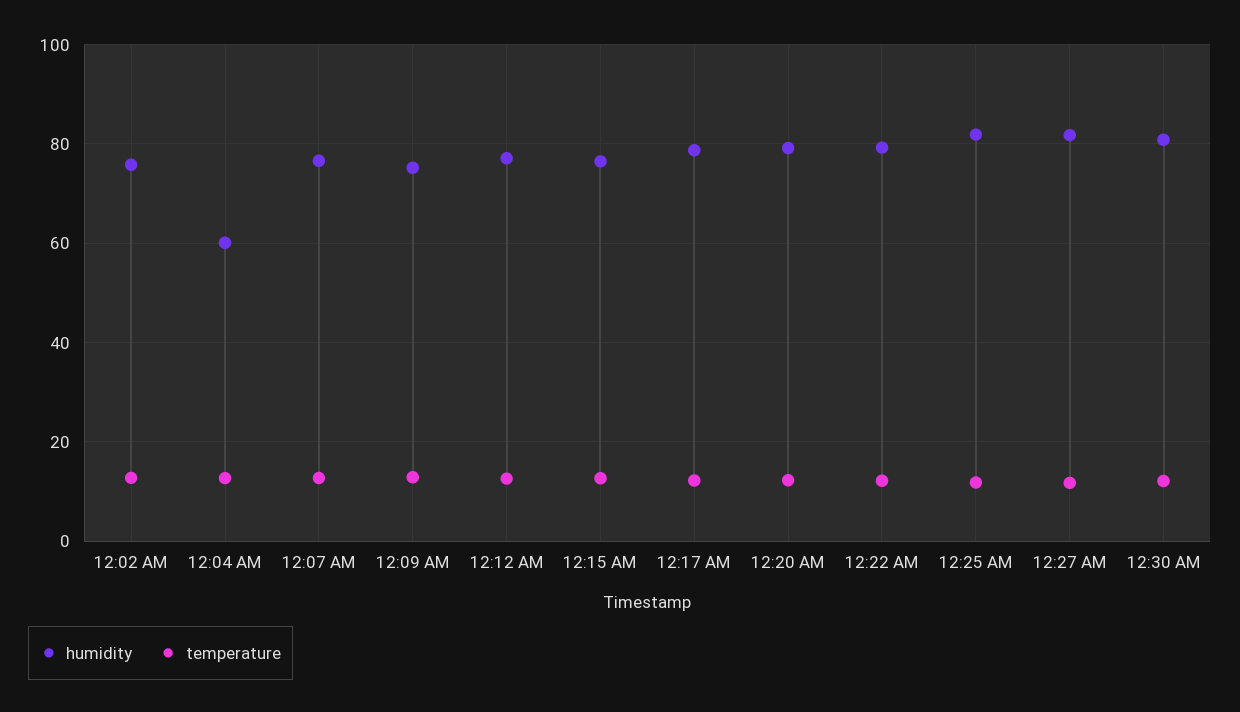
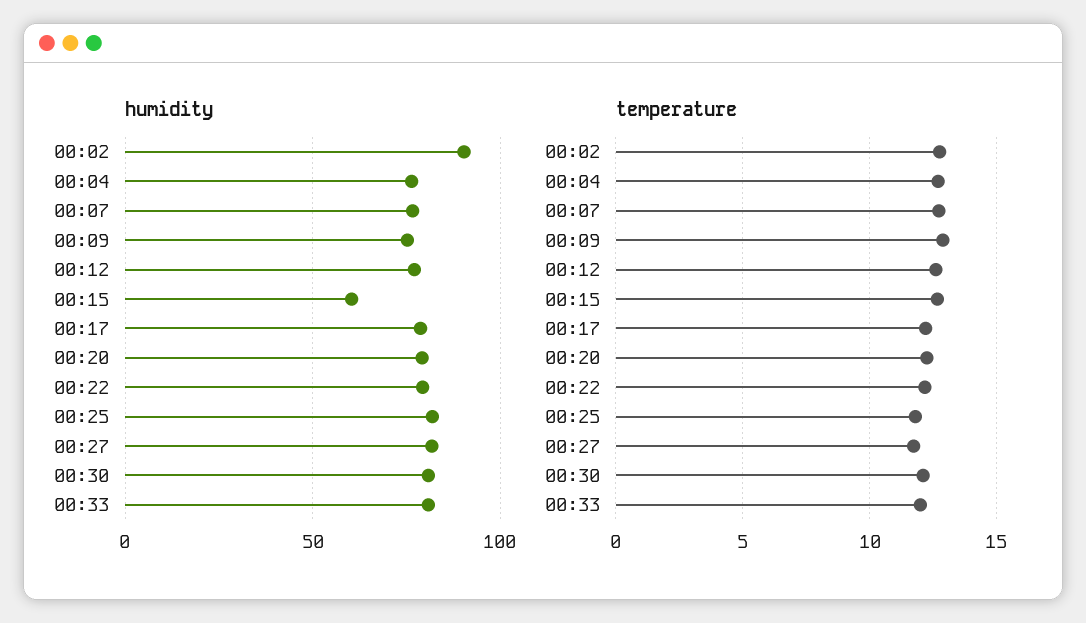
humidity, 12:02 AM: 76 -> 90
humidity, 12:04 AM: 60 -> 75
humidity, 12:15 AM: 76 -> 60
humidity, 00:33: none -> 80
temperature, 00:33: none -> 12

